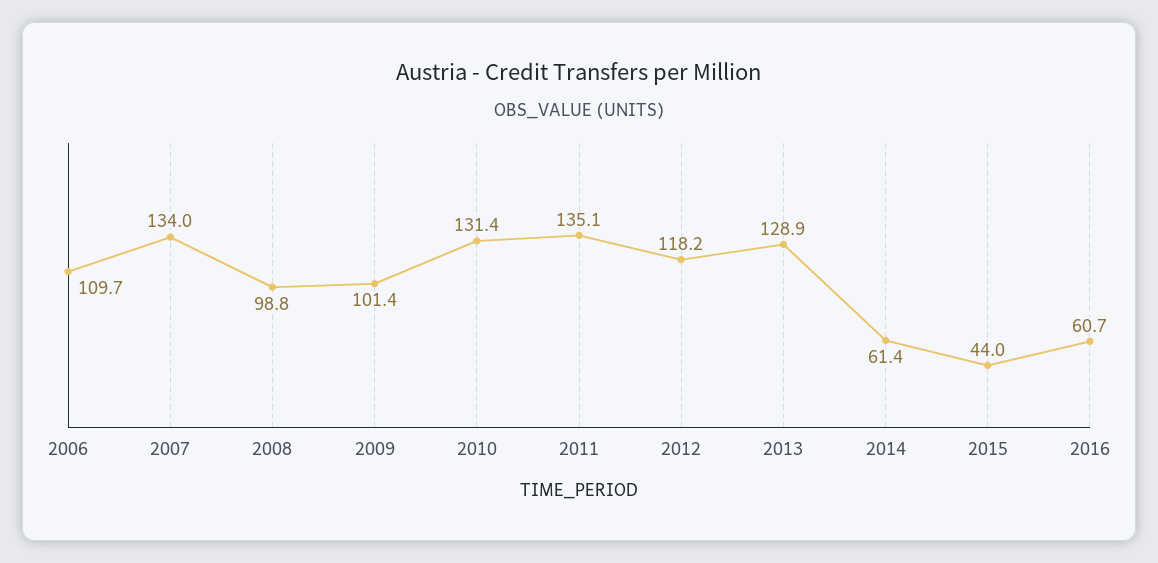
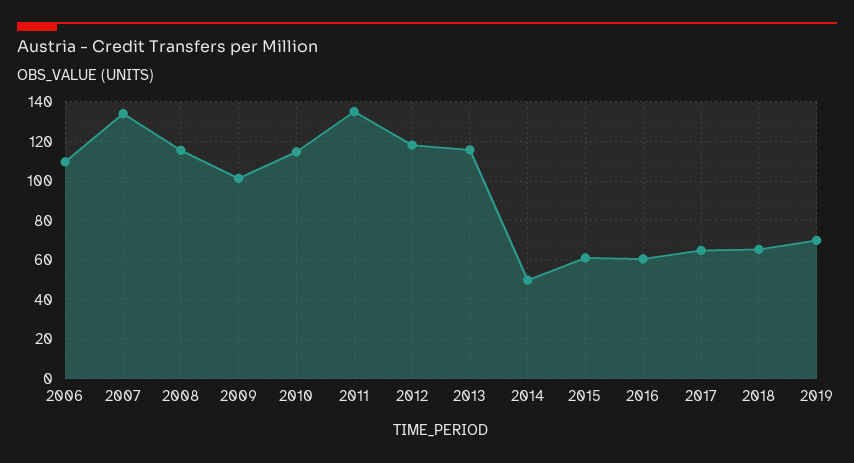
2008: 98.8 -> 115
2010: 131.4 -> 115
2013: 128.9 -> 115
2014: 61.4 -> 50
2015: 44 -> 60
2017: none -> 65
2018: none -> 65
2019: none -> 70

